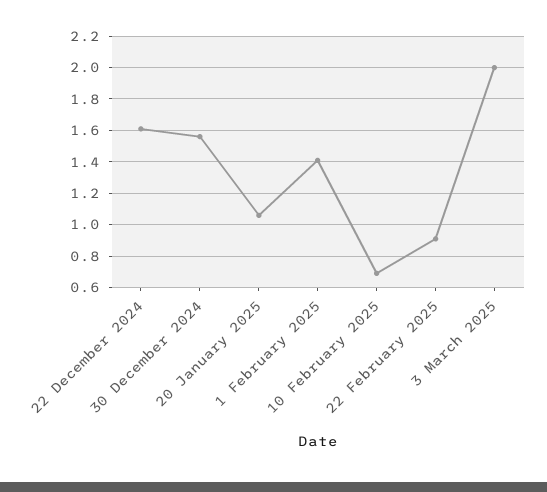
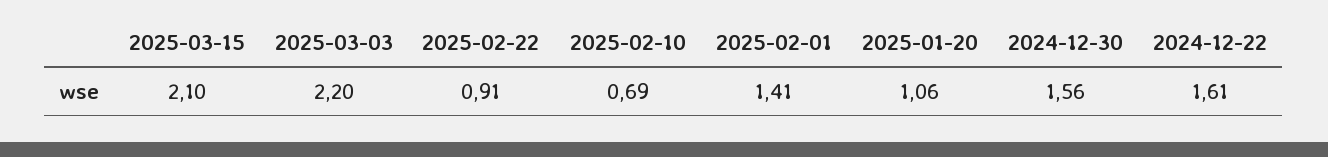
3 March 2025: 2 -> 2.2
2025-03-15: none -> 2.1

